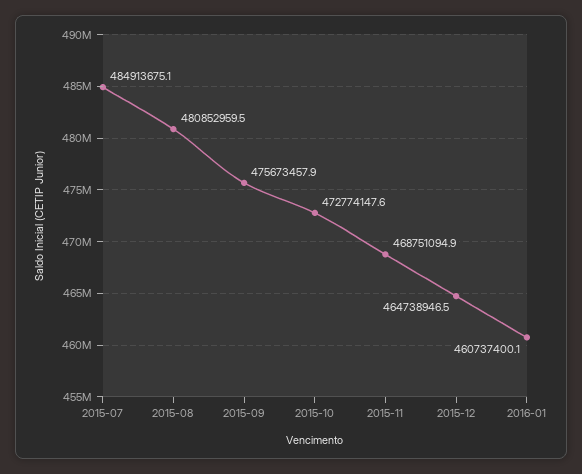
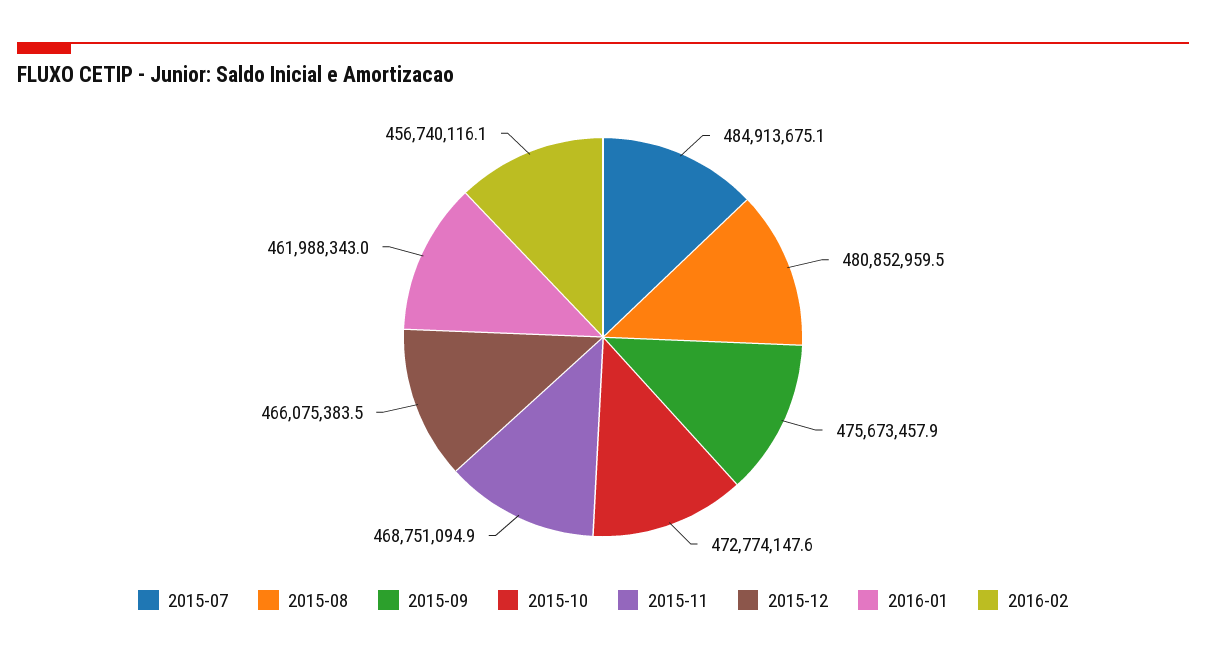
2015-12: 464738946.5 -> 466075383.5
2016-01: 460737400.1 -> 461988343
2016-02: none -> 456740116.1

